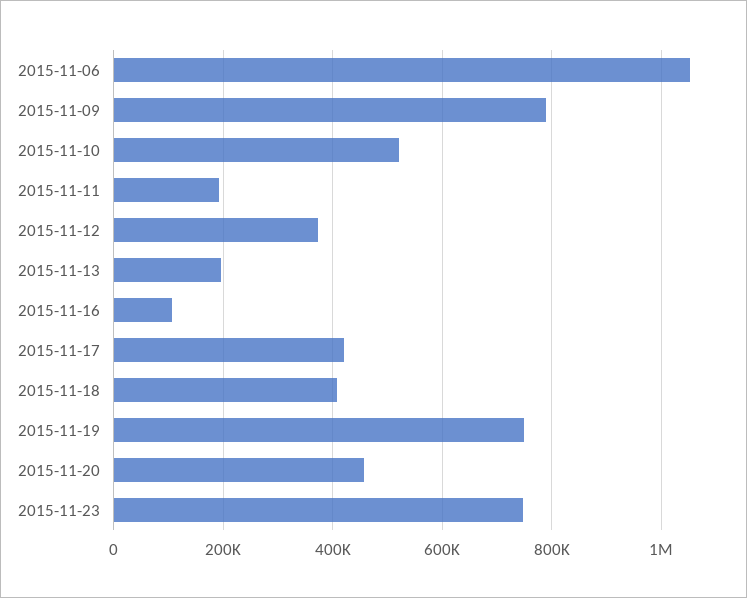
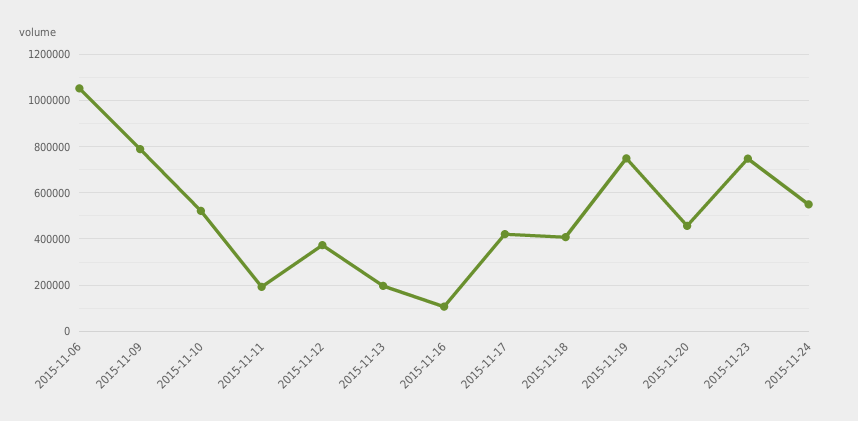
2015-11-24: none -> 550000

